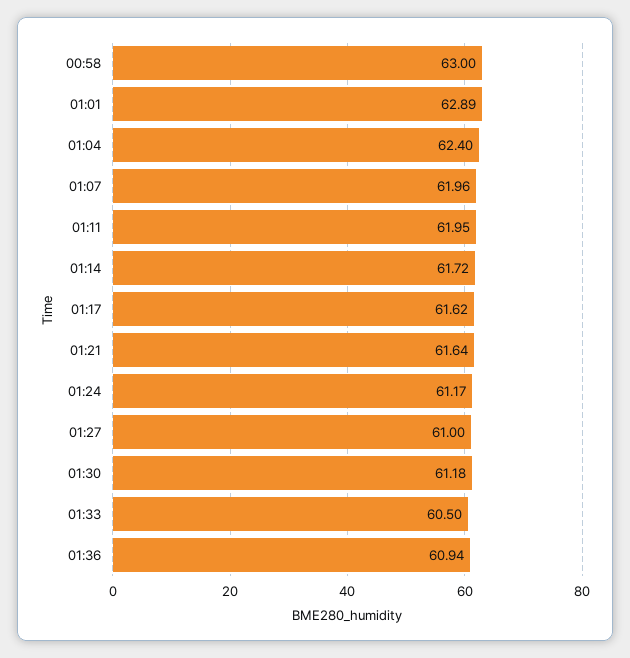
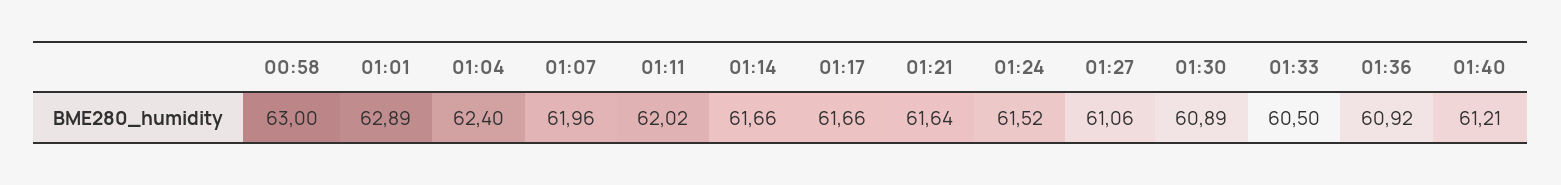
01:11: 61.95 -> 62.02
01:14: 61.72 -> 61.66
01:17: 61.62 -> 61.66
01:24: 61.17 -> 61.52
01:27: 61 -> 61.06
01:30: 61.18 -> 60.89
01:36: 60.94 -> 60.92
01:40: none -> 61.21

